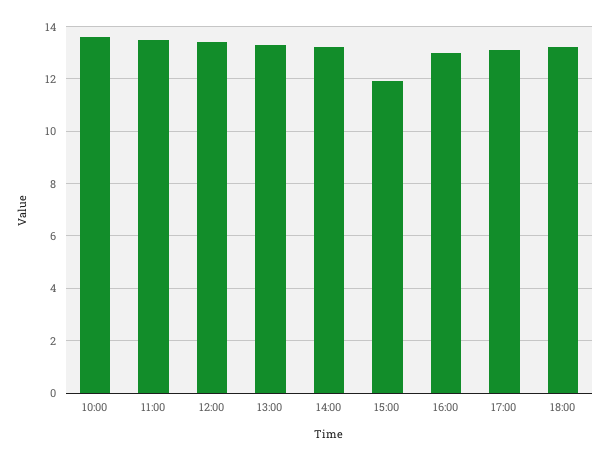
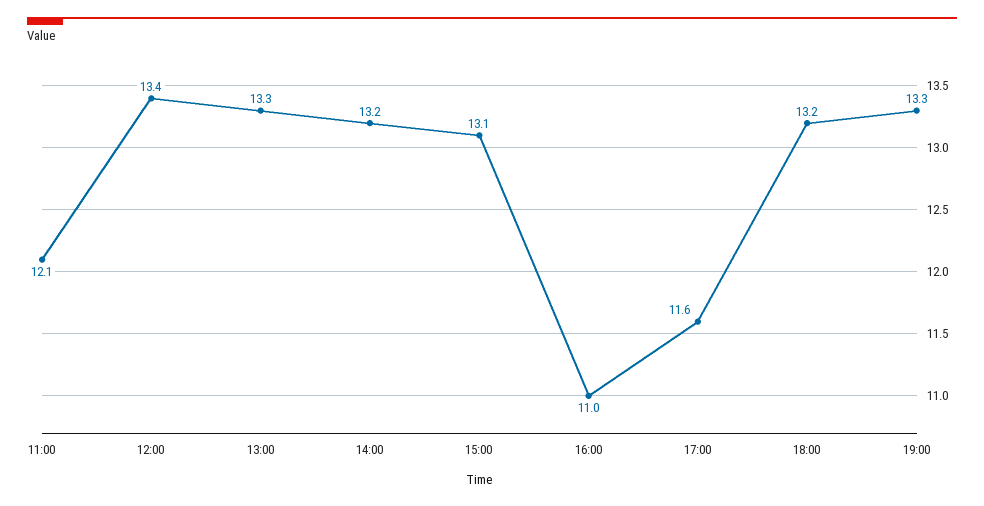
10:00: 13.5 -> none
11:00: 13.5 -> 12.1
15:00: 12 -> 13.1
16:00: 13 -> 11
17:00: 13 -> 11.6
19:00: none -> 13.3

